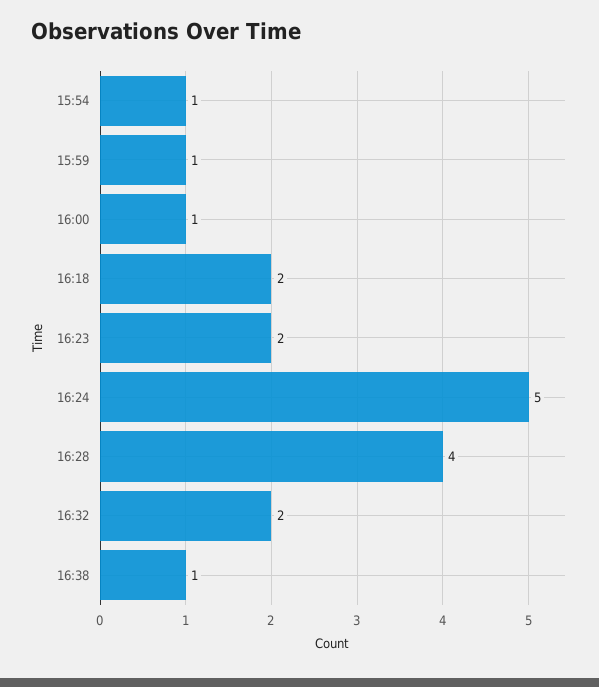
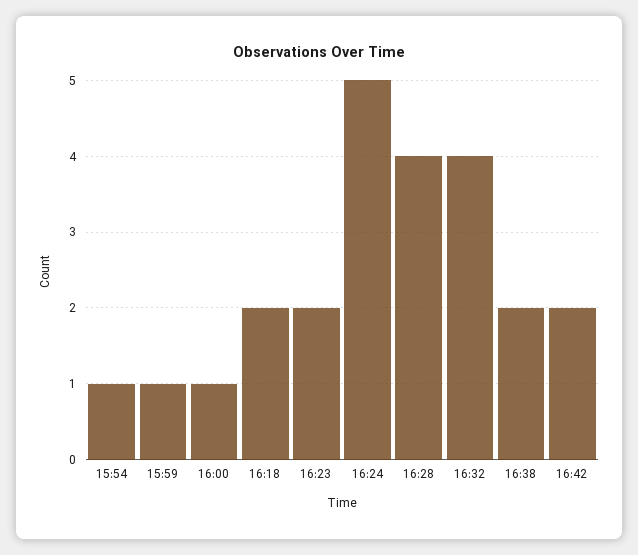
16:32: 2 -> 4
16:38: 1 -> 2
16:42: none -> 2

